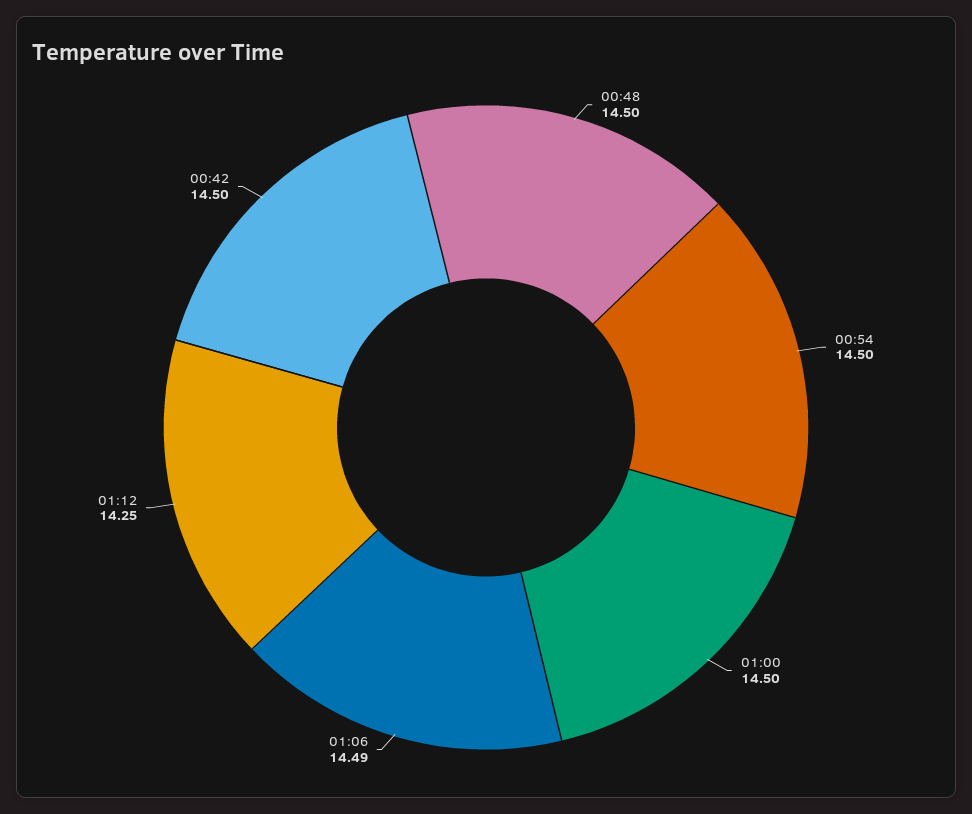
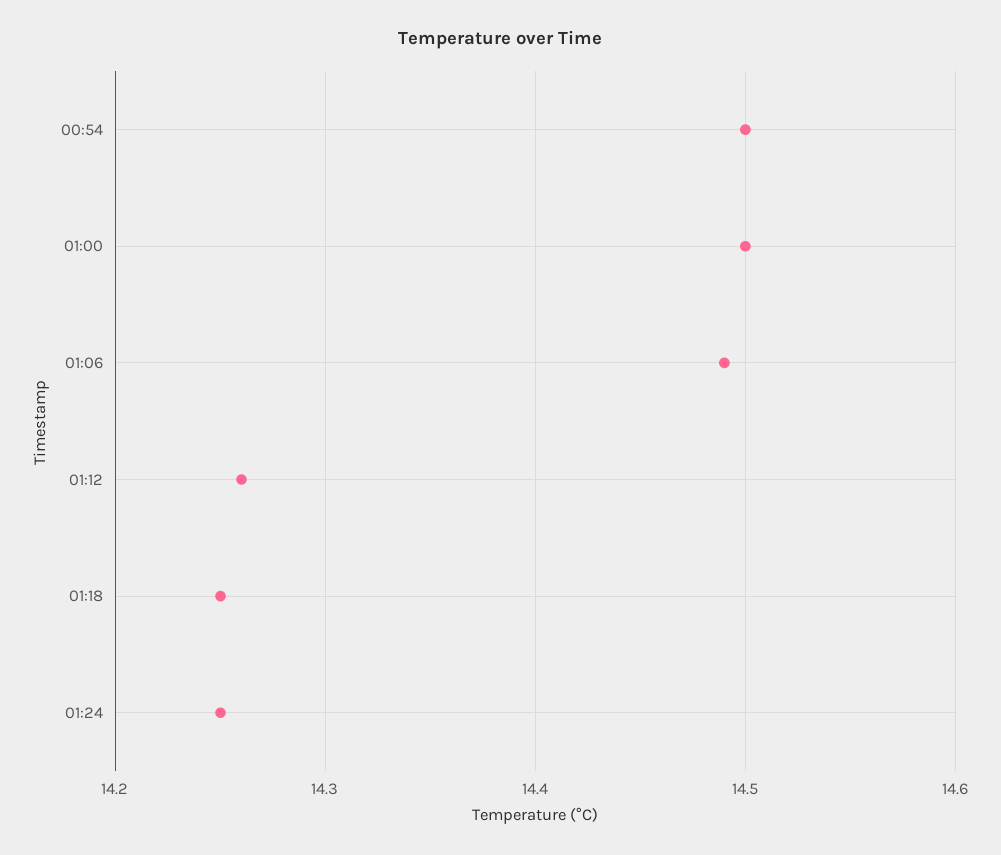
00:48: 14.5 -> none
01:12: 14.25 -> 14.26
00:42: 14.5 -> none
01:18: none -> 14.25
01:24: none -> 14.25

